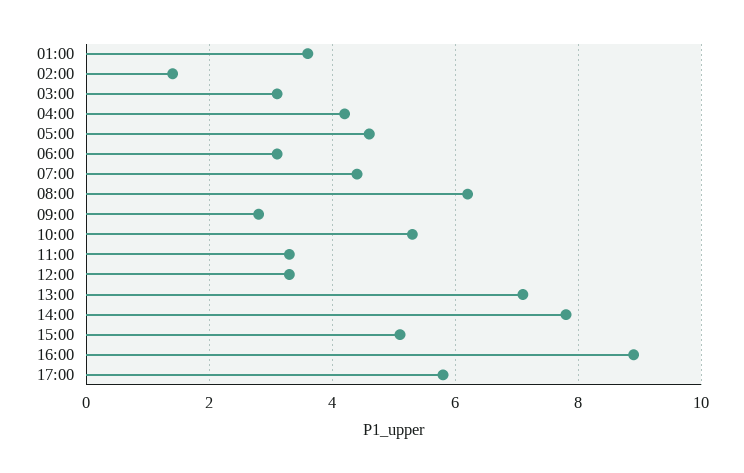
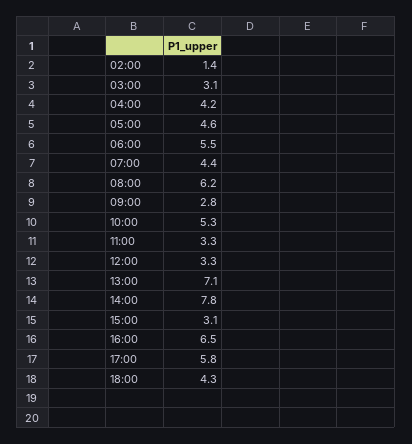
01:00: 3.5 -> none
06:00: 3 -> 5.5
15:00: 5 -> 3.1
16:00: 9 -> 6.5
18:00: none -> 4.3

